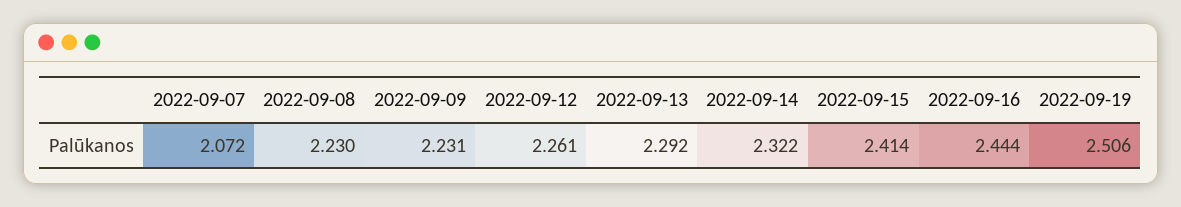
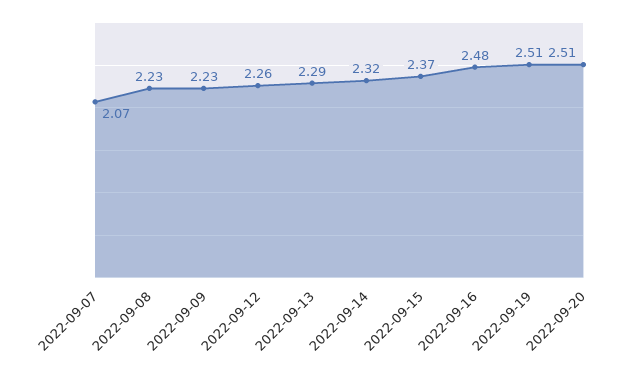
2022-09-15: 2.414 -> 2.37
2022-09-16: 2.444 -> 2.48
2022-09-20: none -> 2.51

